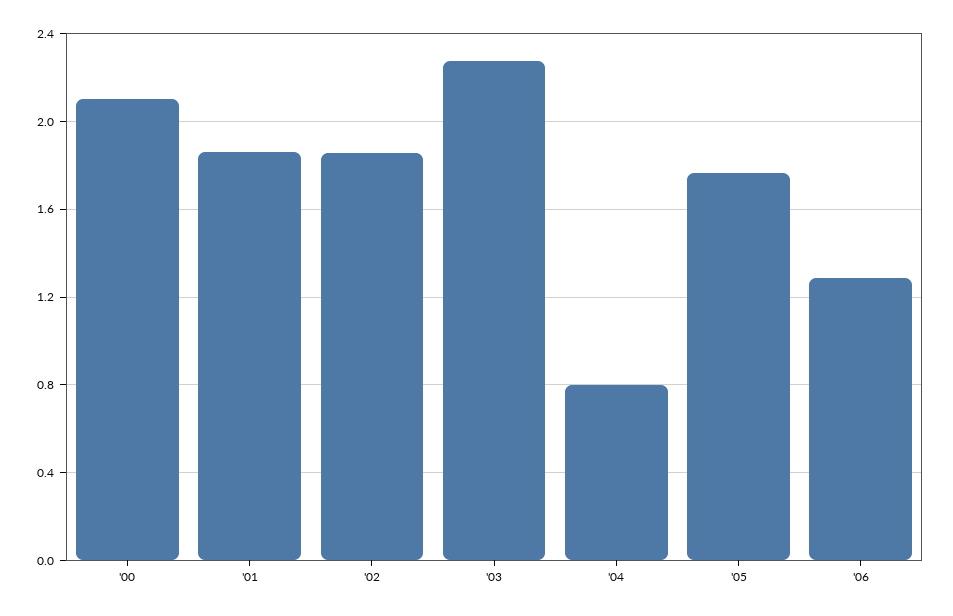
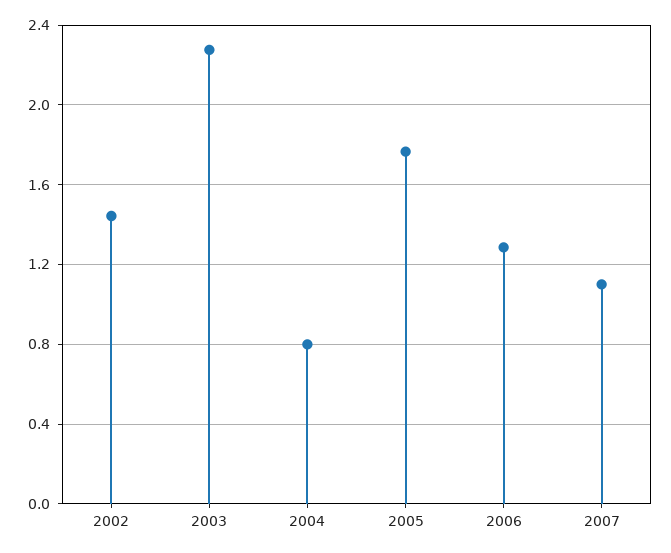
'00: 2.1 -> none
'01: 1.85 -> none
'02: 1.85 -> 1.45
2007: none -> 1.1

